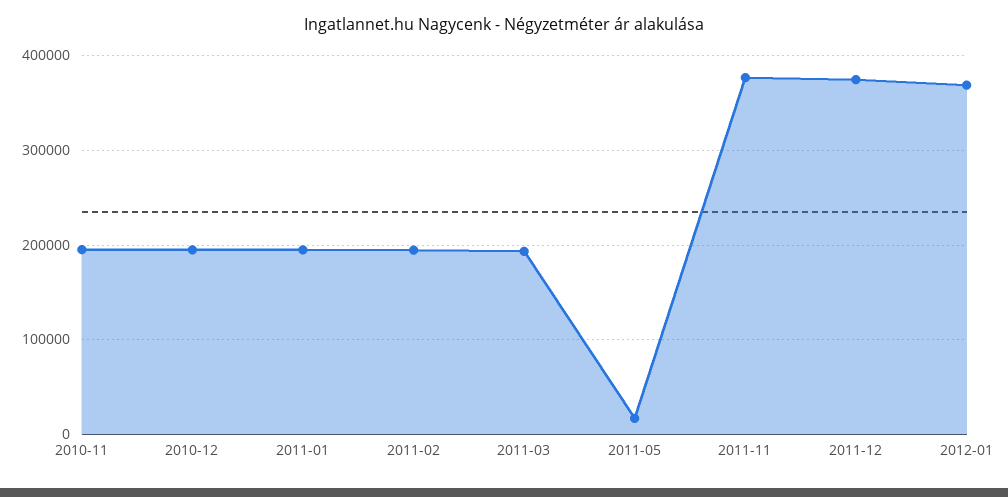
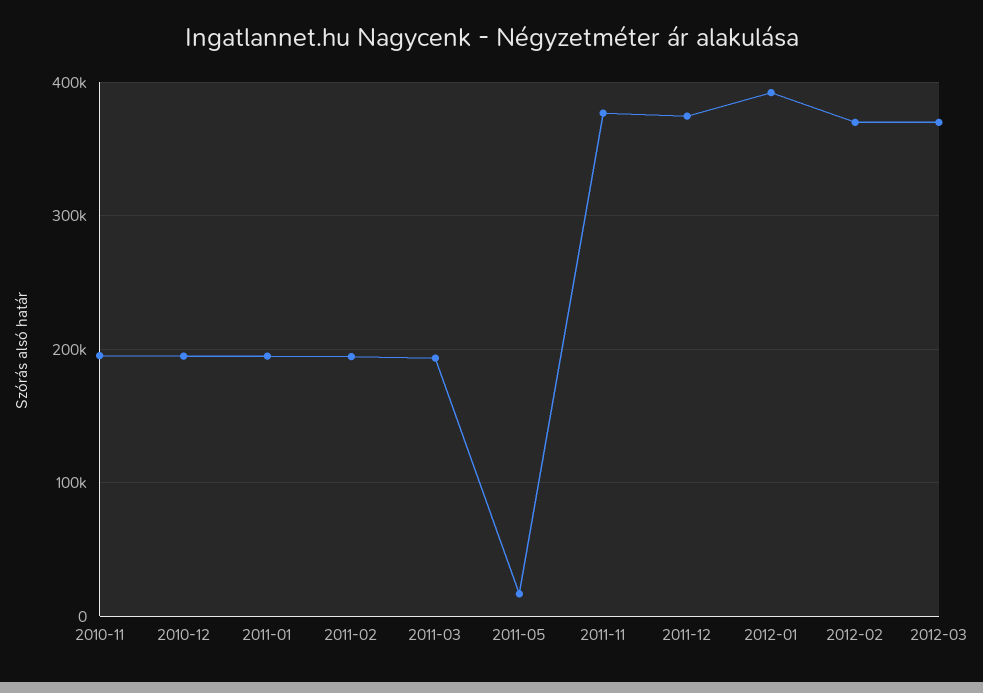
2012-01: 370000 -> 390000
2012-02: none -> 370000
2012-03: none -> 370000

